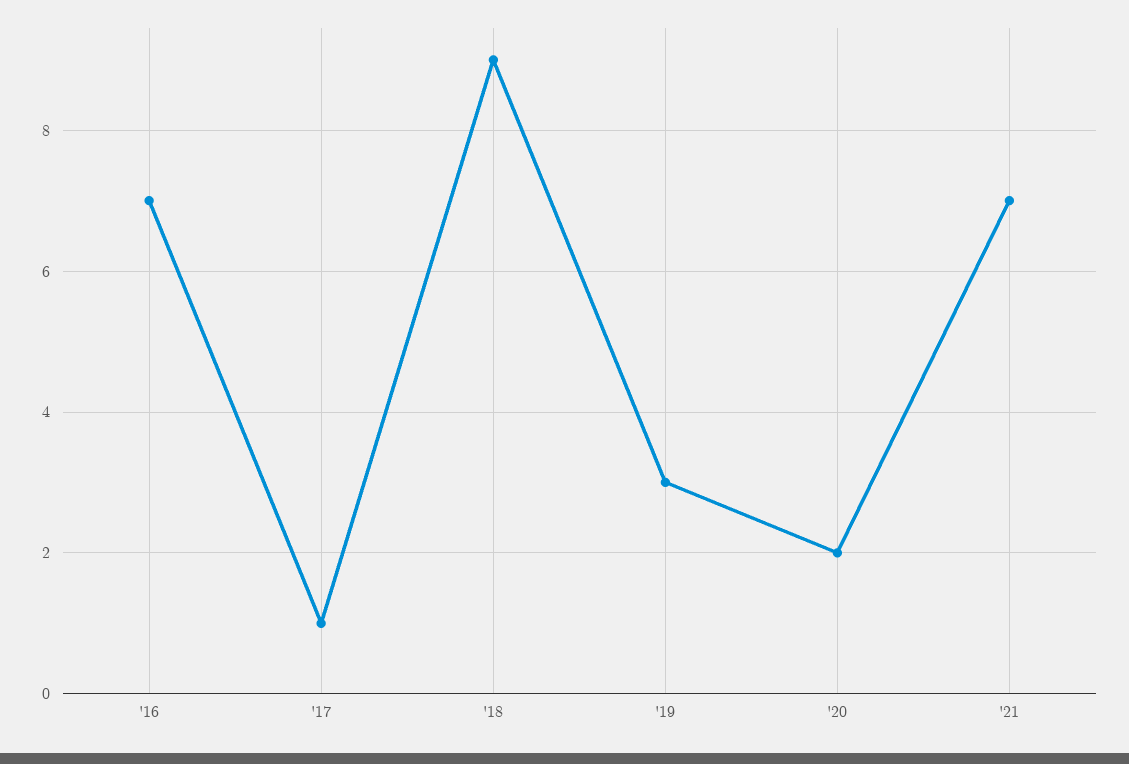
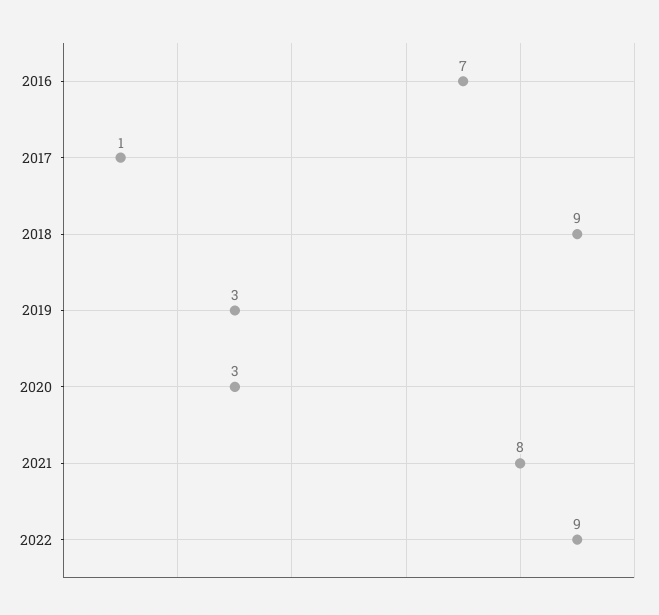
'20: 2 -> 3
'21: 7 -> 8
2022: none -> 9

